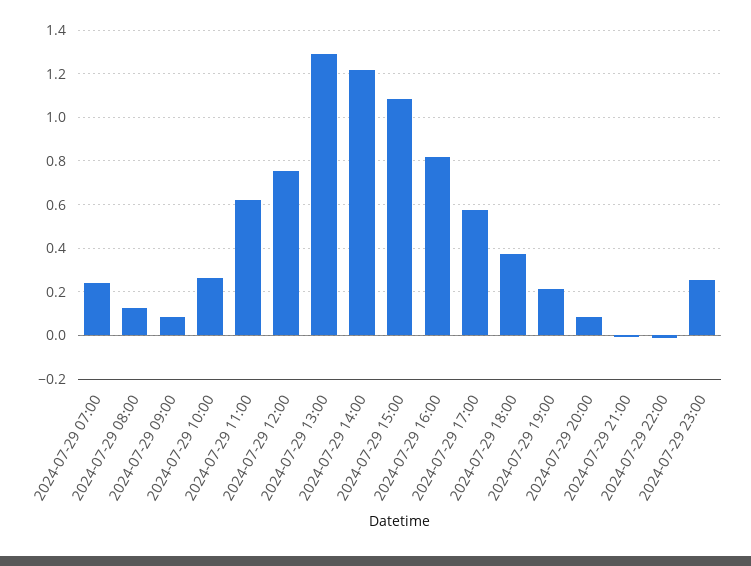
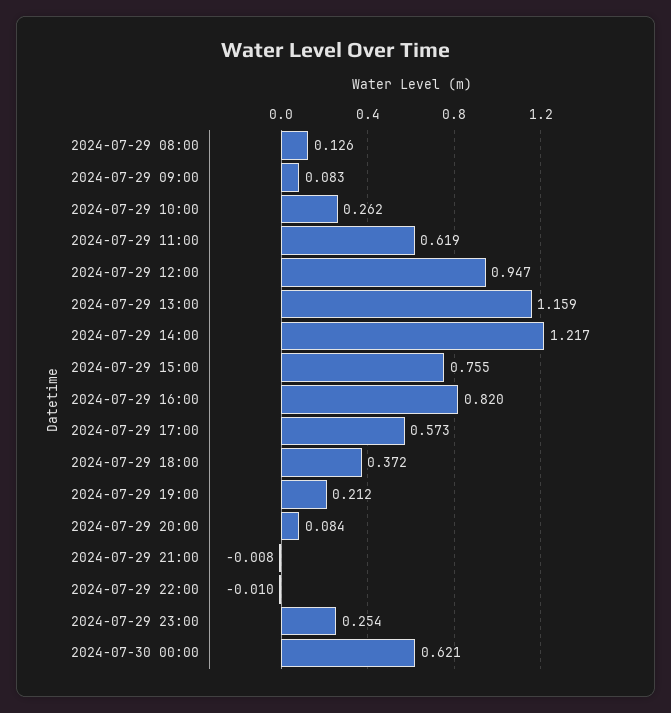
2024-07-29 07:00: 0.25 -> none
2024-07-29 12:00: 0.75 -> 0.947
2024-07-29 13:00: 1.3 -> 1.159
2024-07-29 15:00: 1.1 -> 0.755
2024-07-30 00:00: none -> 0.621

